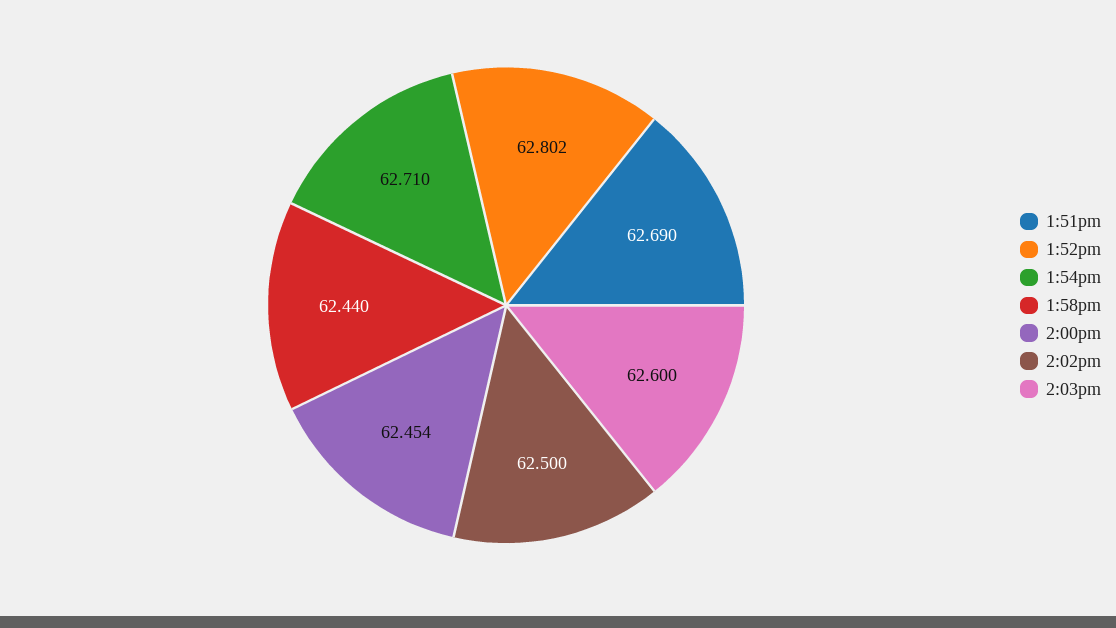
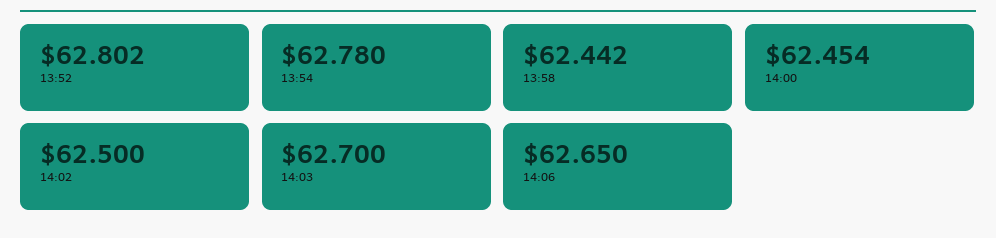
1:51pm: 62.69 -> none
1:54pm: 62.71 -> 62.78
1:58pm: 62.44 -> 62.442
2:03pm: 62.6 -> 62.7
14:06: none -> 62.65

